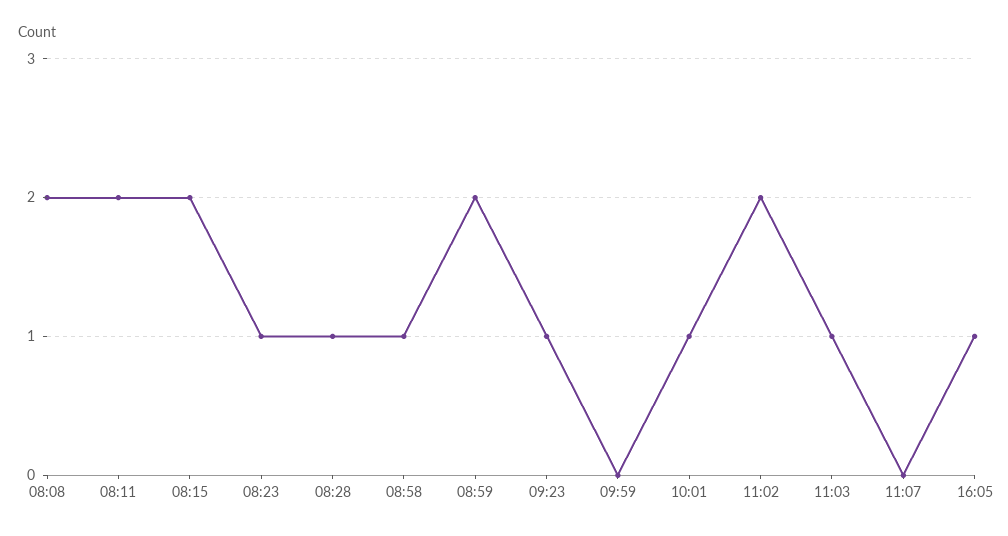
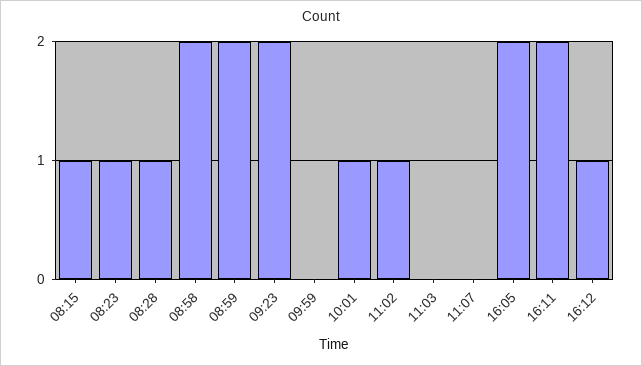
08:08: 2 -> none
08:11: 2 -> none
08:15: 2 -> 1
08:58: 1 -> 2
09:23: 1 -> 2
11:02: 2 -> 1
11:03: 1 -> 0
16:05: 1 -> 2
16:11: none -> 2
16:12: none -> 1

